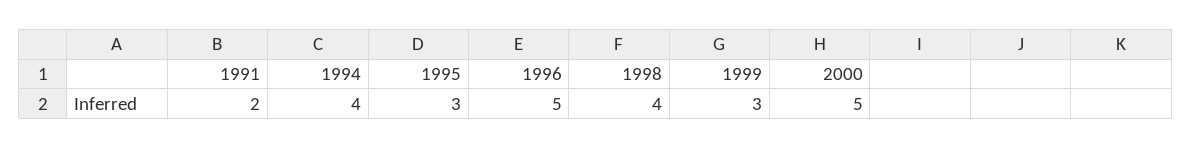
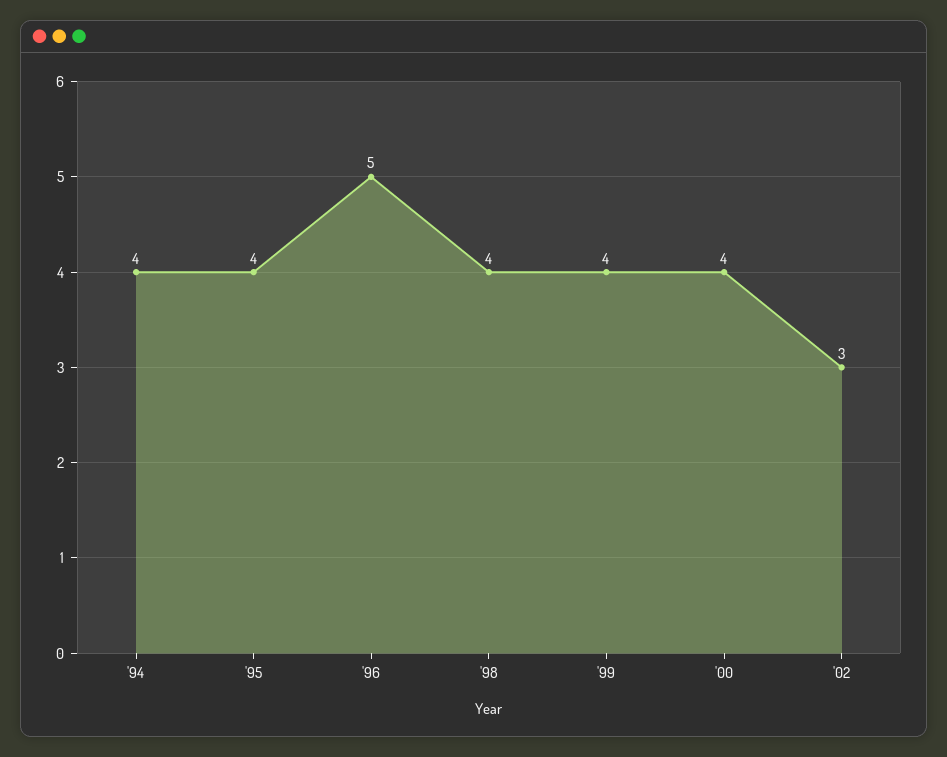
1991: 2 -> none
1995: 3 -> 4
1999: 3 -> 4
2000: 5 -> 4
'02: none -> 3

